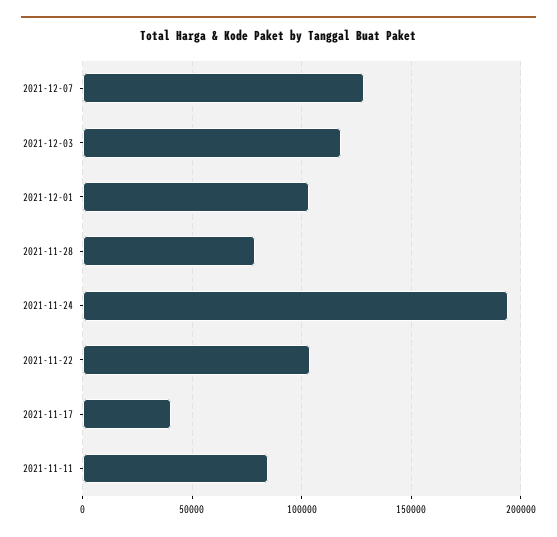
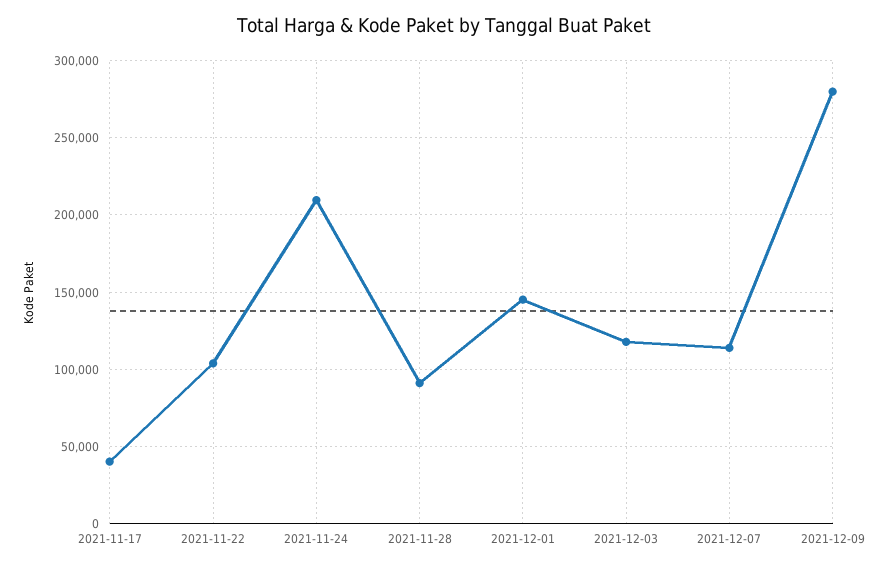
2021-12-07: 130000 -> 115000
2021-12-01: 105000 -> 145000
2021-11-28: 80000 -> 90000
2021-11-24: 195000 -> 210000
2021-11-11: 85000 -> none
2021-12-09: none -> 280000

